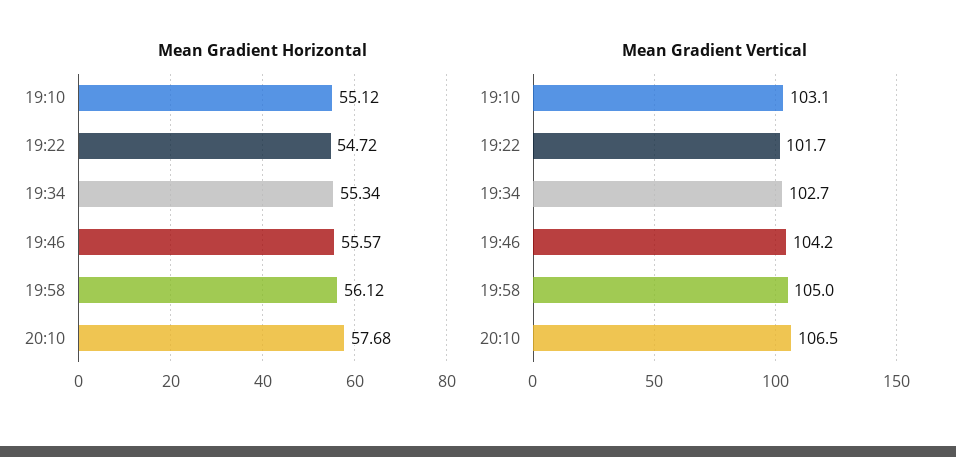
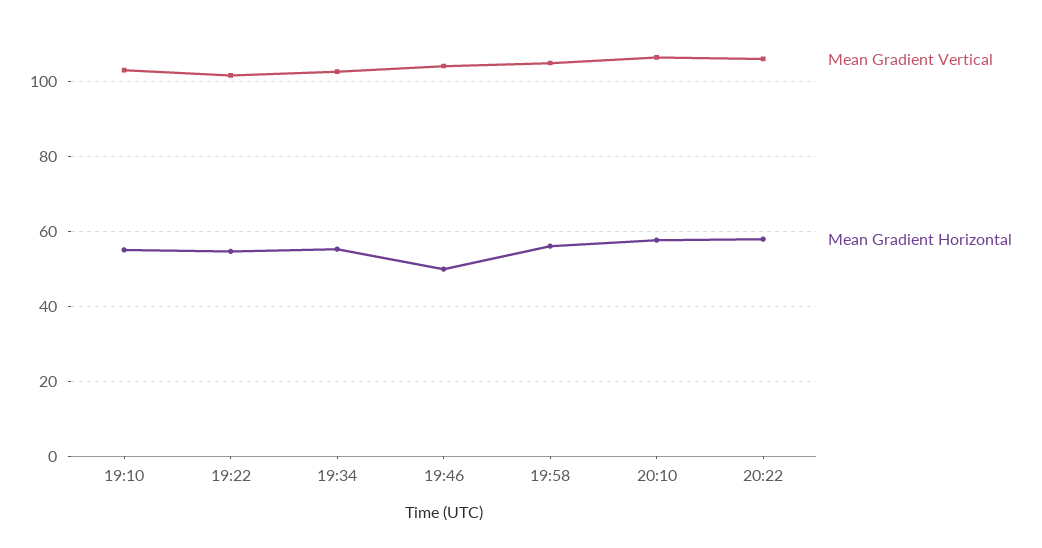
Mean Gradient Horizontal, 19:46: 55.57 -> 50
Mean Gradient Vertical, 20:22: none -> 106
Mean Gradient Horizontal, 20:22: none -> 58

